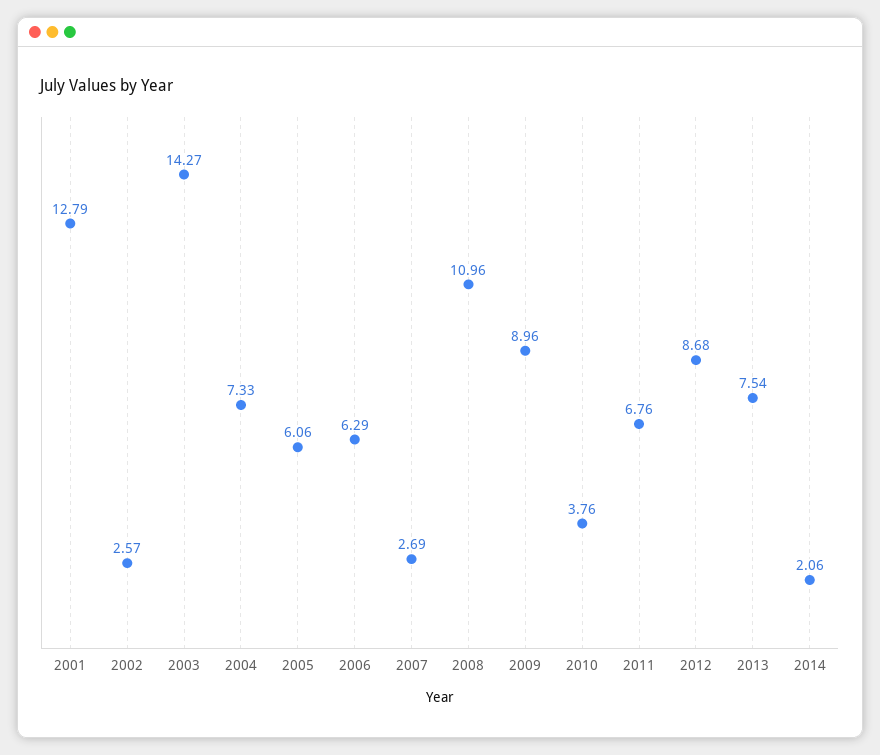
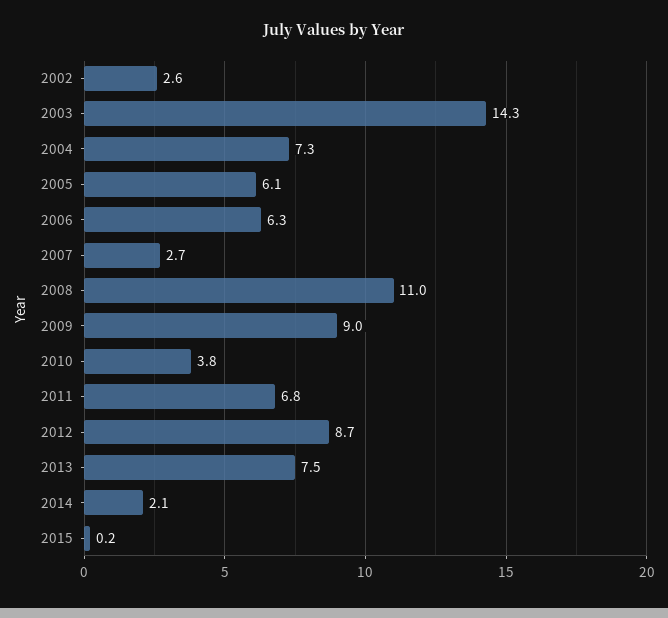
2001: 12.79 -> none
2015: none -> 0.2

